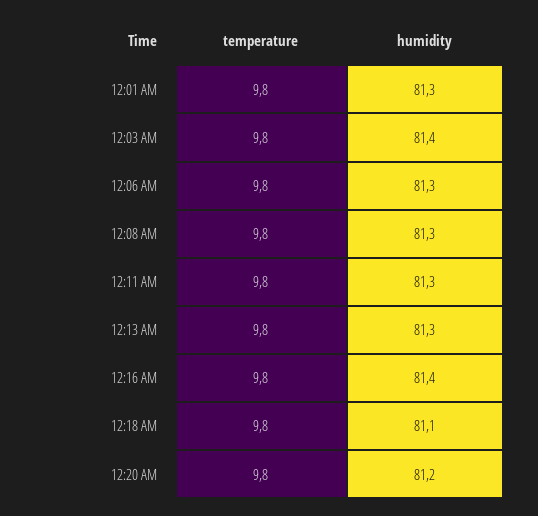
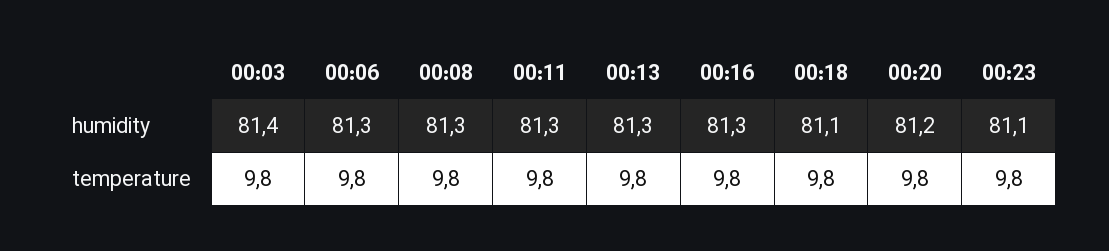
temperature, 12:01 AM: 9.8 -> none
humidity, 12:01 AM: 81.3 -> none
humidity, 12:16 AM: 81.4 -> 81.3
humidity, 00:23: none -> 81.1
temperature, 00:23: none -> 9.8

